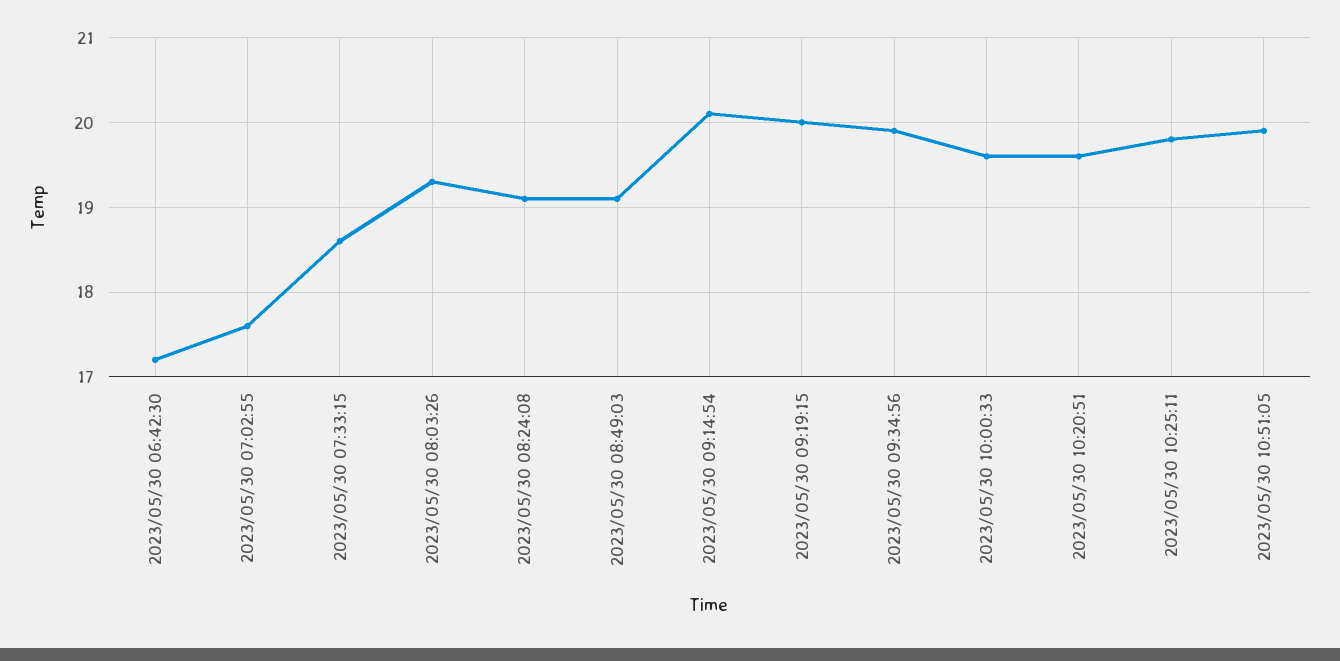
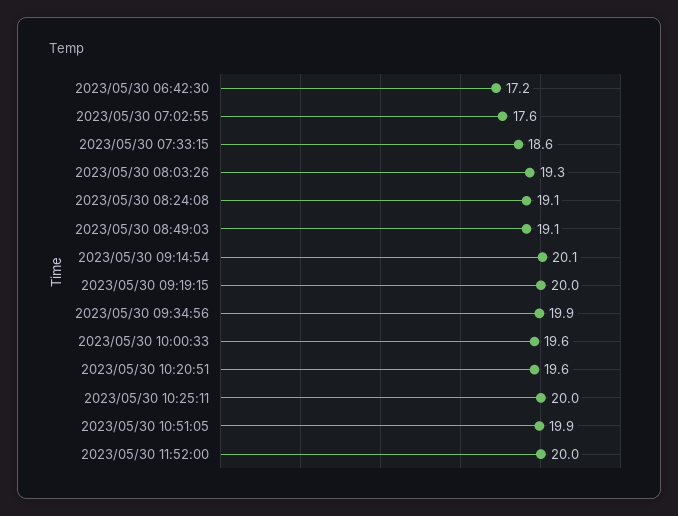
2023/05/30 10:25:11: 19.8 -> 20
2023/05/30 11:52:00: none -> 20

